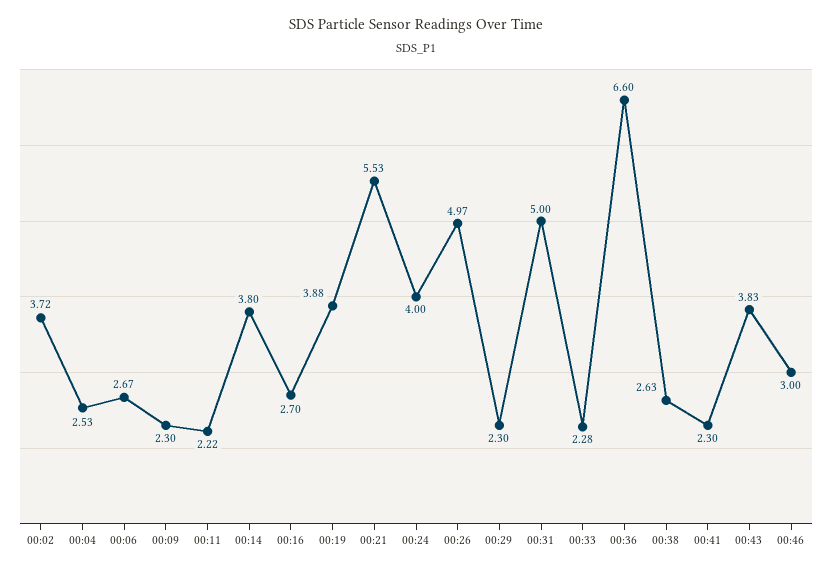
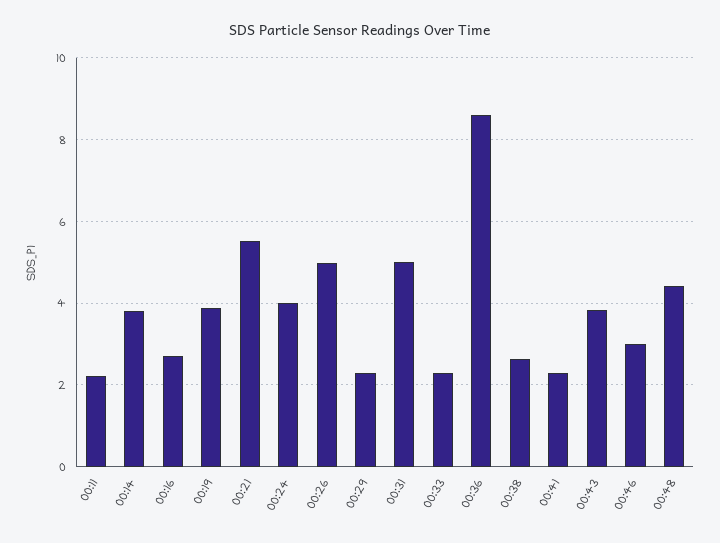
00:02: 3.72 -> none
00:04: 2.53 -> none
00:06: 2.67 -> none
00:09: 2.3 -> none
00:36: 6.6 -> 8.6
00:48: none -> 4.4

